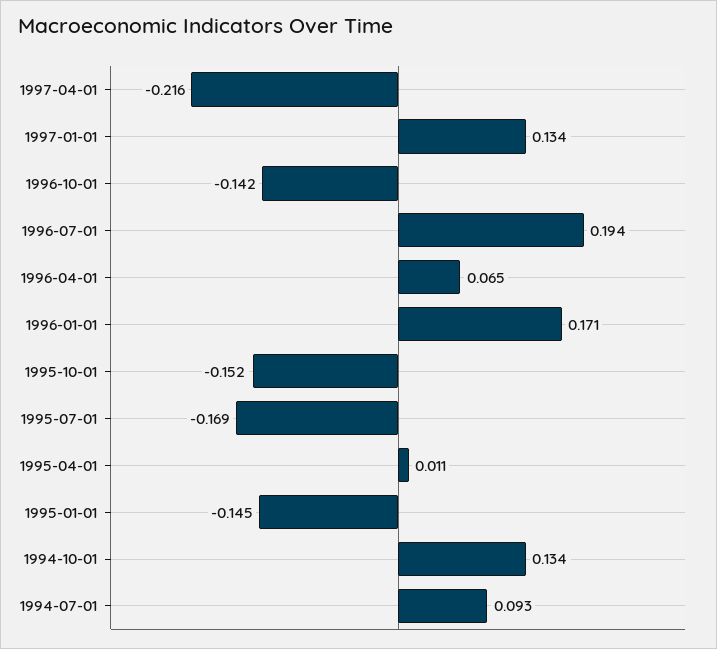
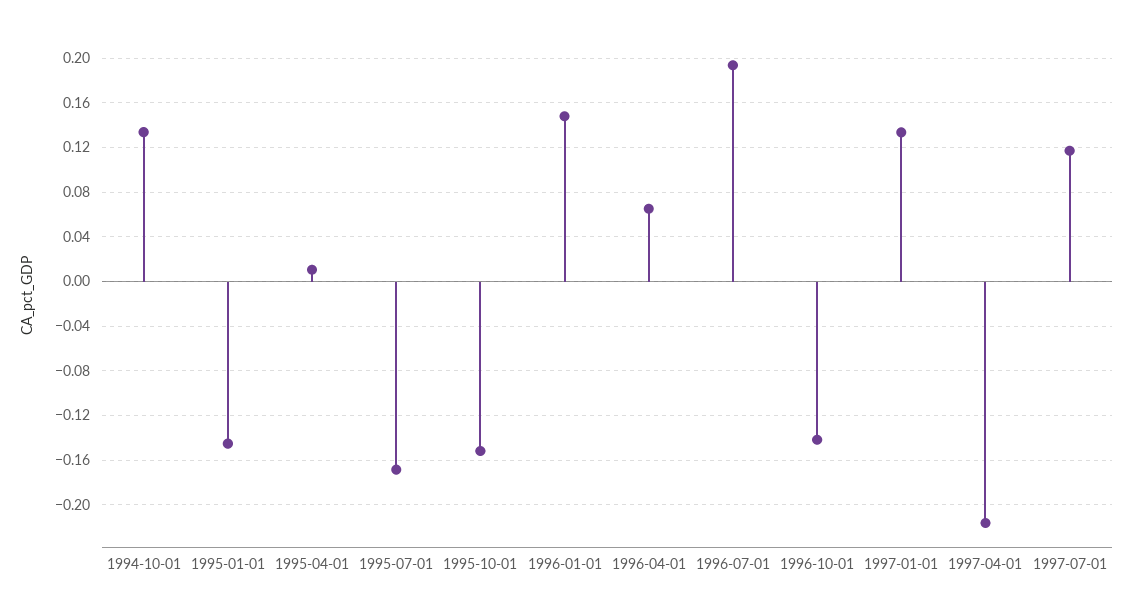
1996-01-01: 0.171 -> 0.15
1994-07-01: 0.093 -> none
1997-07-01: none -> 0.12

